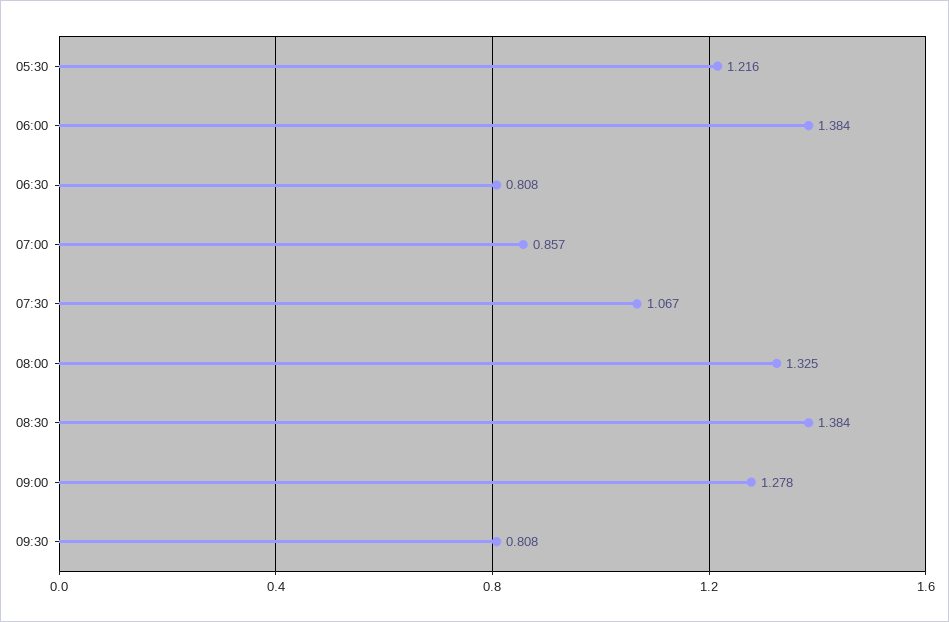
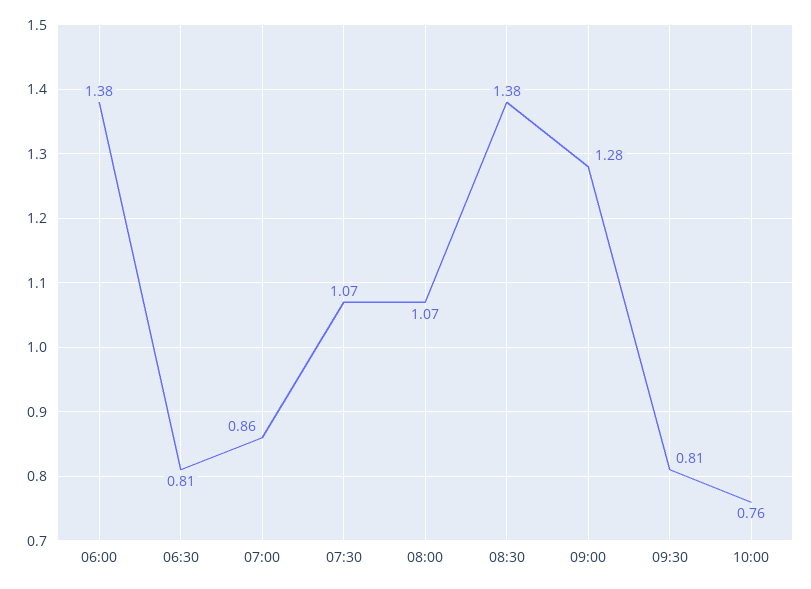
05:30: 1.216 -> none
08:00: 1.325 -> 1.07
10:00: none -> 0.76

